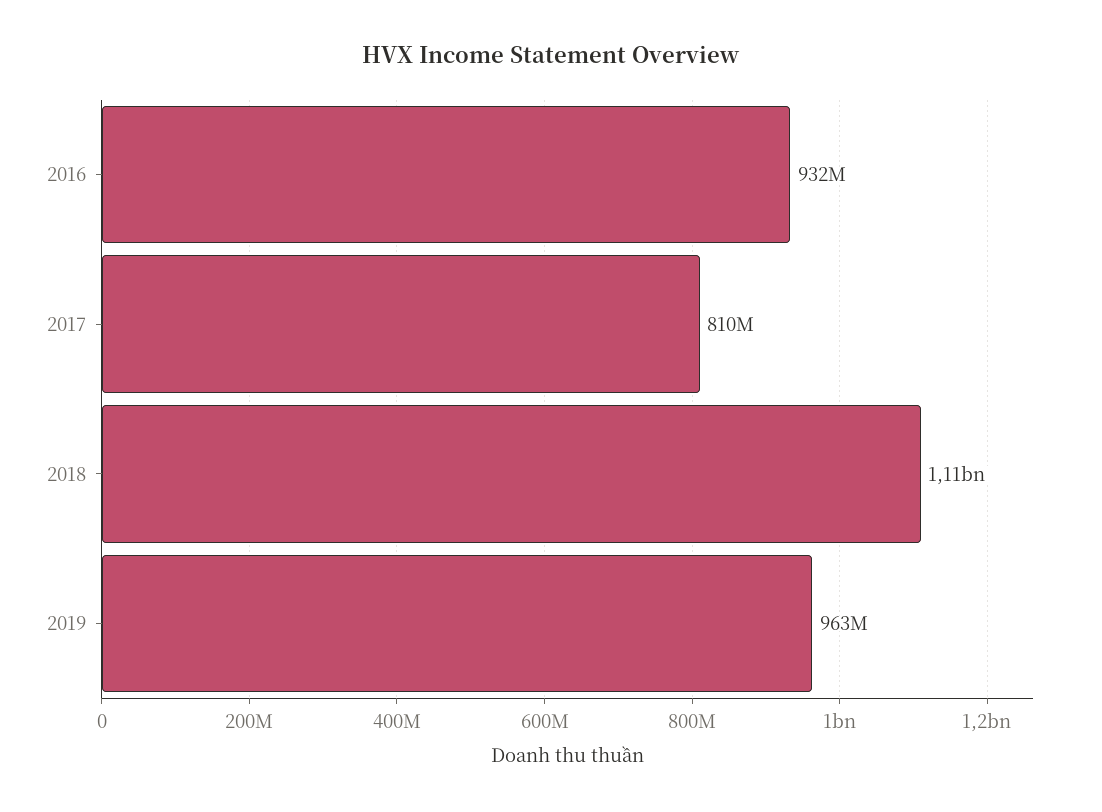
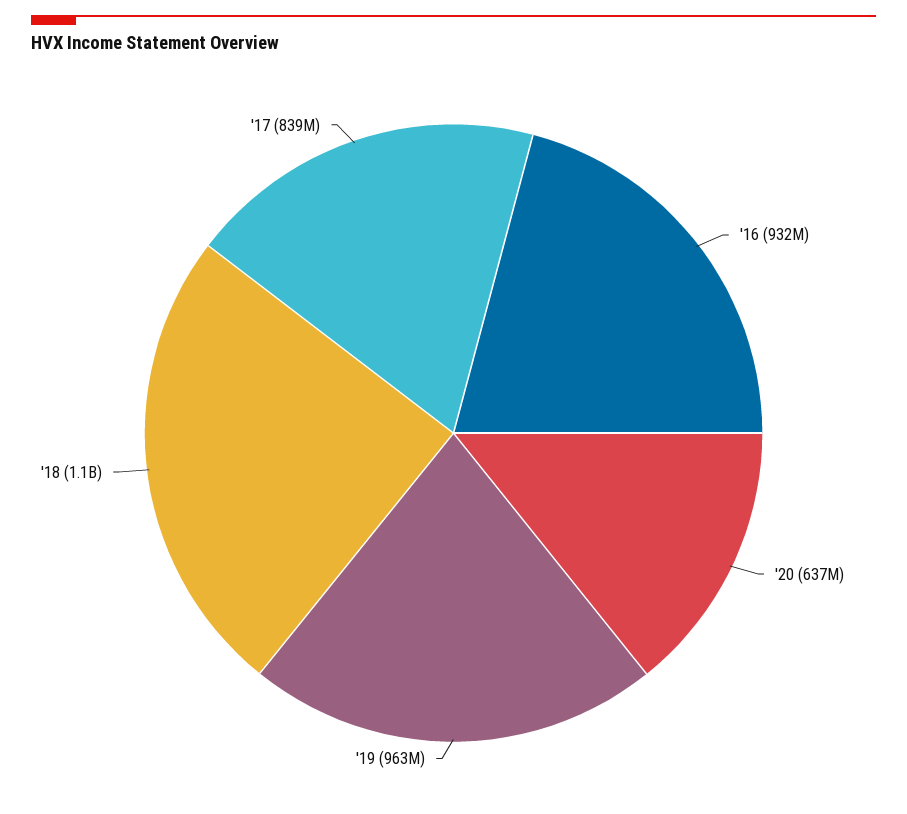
2017: 810000000 -> 839000000
'20: none -> 637000000

